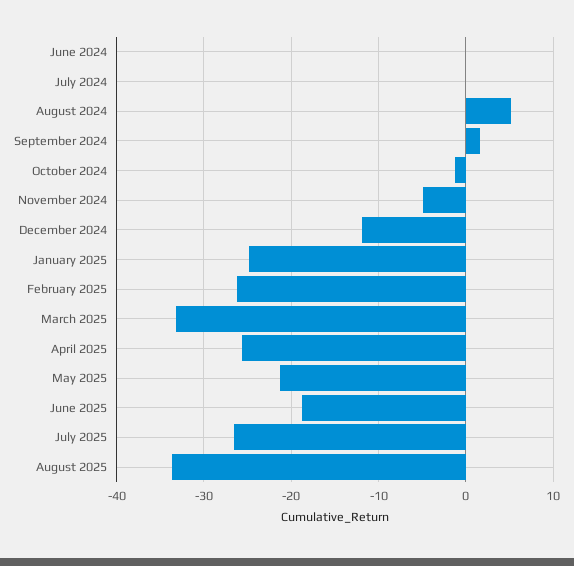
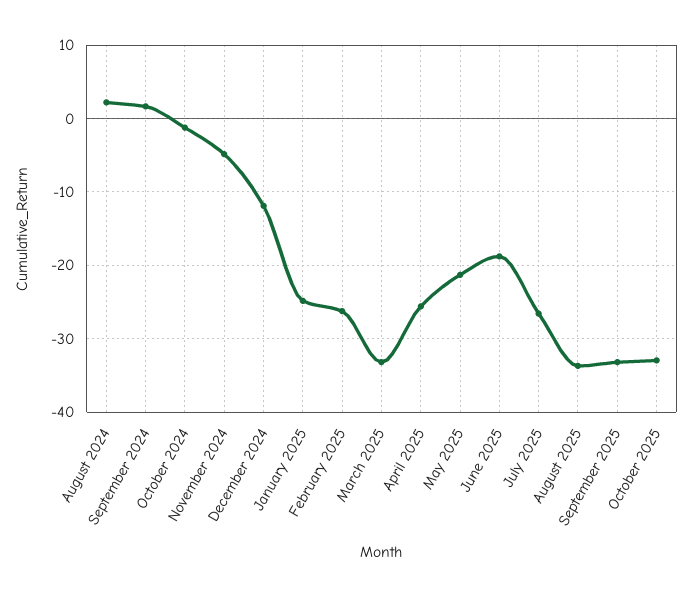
June 2024: 0 -> none
July 2024: 0 -> none
August 2024: 5 -> 2
September 2025: none -> -33
October 2025: none -> -33

